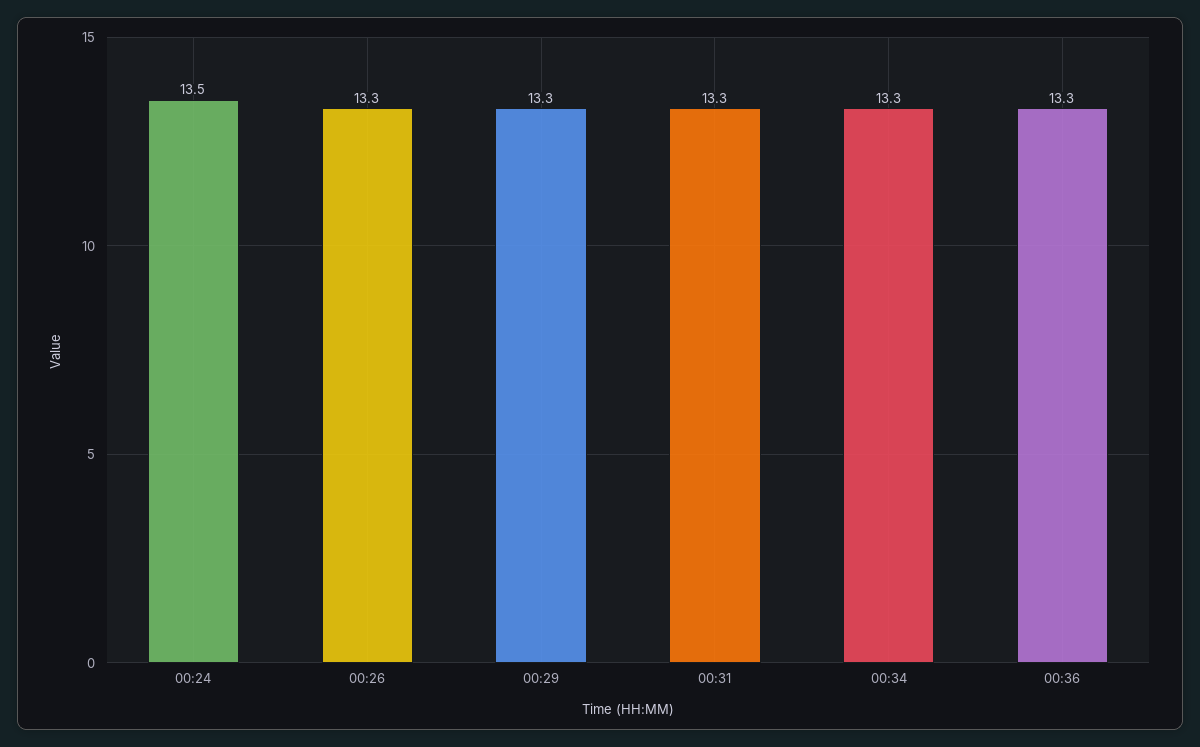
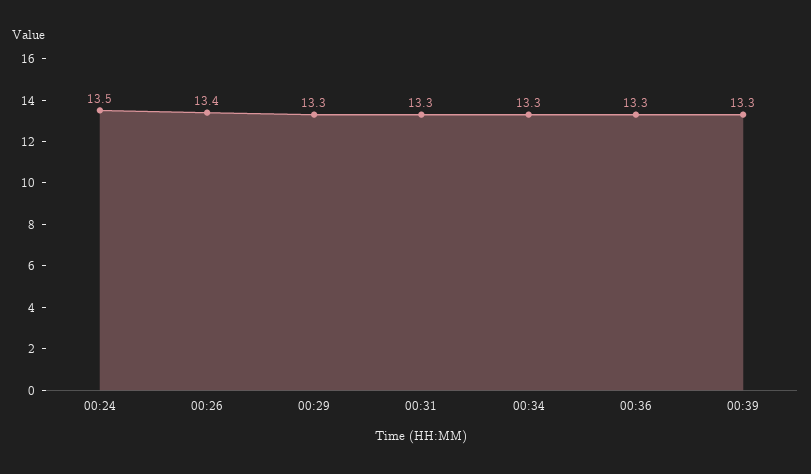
00:26: 13.3 -> 13.4
00:39: none -> 13.3

